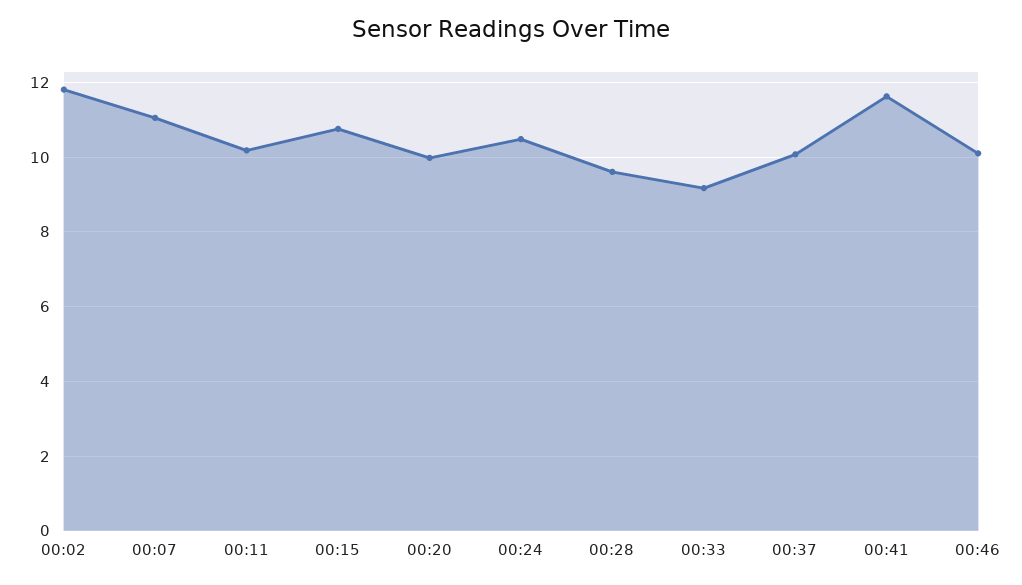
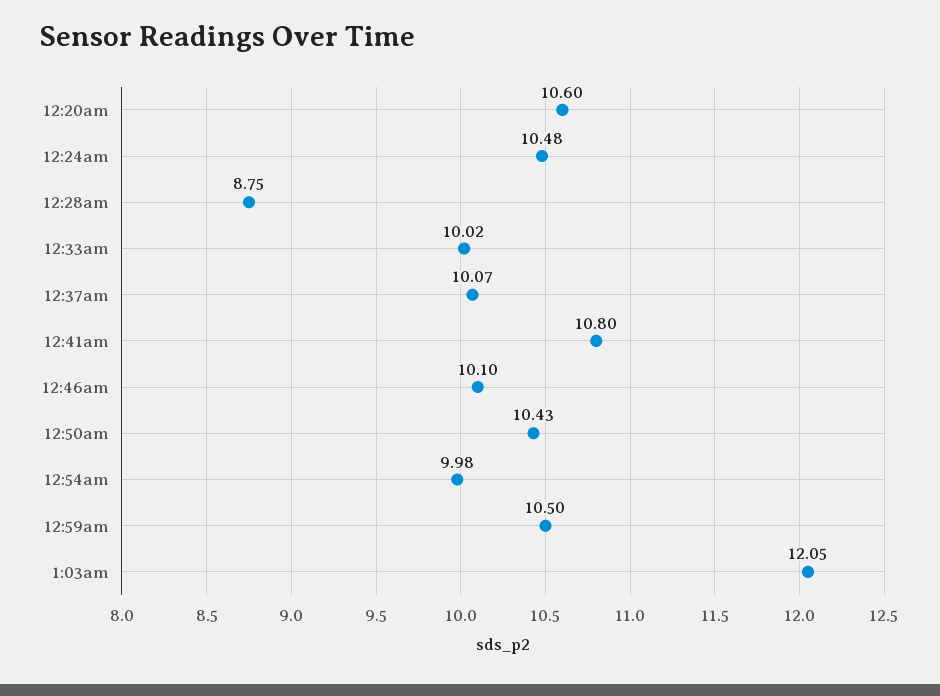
00:02: 11.8 -> none
00:07: 11 -> none
00:11: 10.2 -> none
00:15: 10.8 -> none
00:20: 10 -> 10.6
00:28: 9.6 -> 8.75
00:33: 9.2 -> 10.02
00:41: 11.6 -> 10.8
12:50am: none -> 10.43
12:54am: none -> 9.98
12:59am: none -> 10.5
1:03am: none -> 12.05

